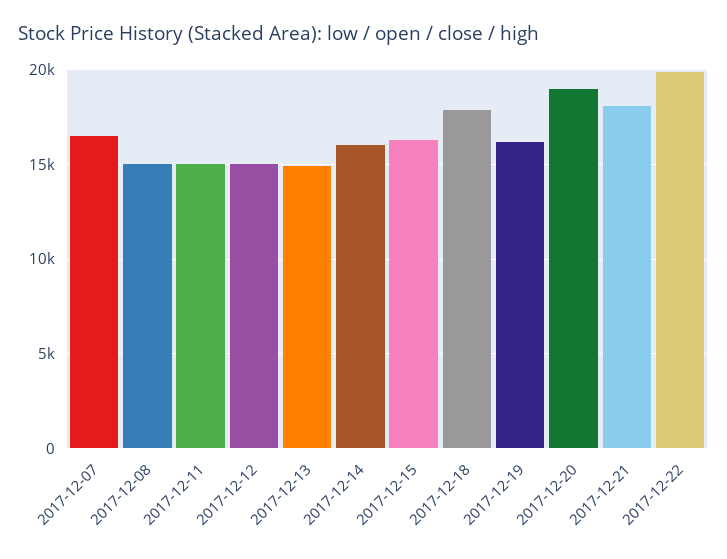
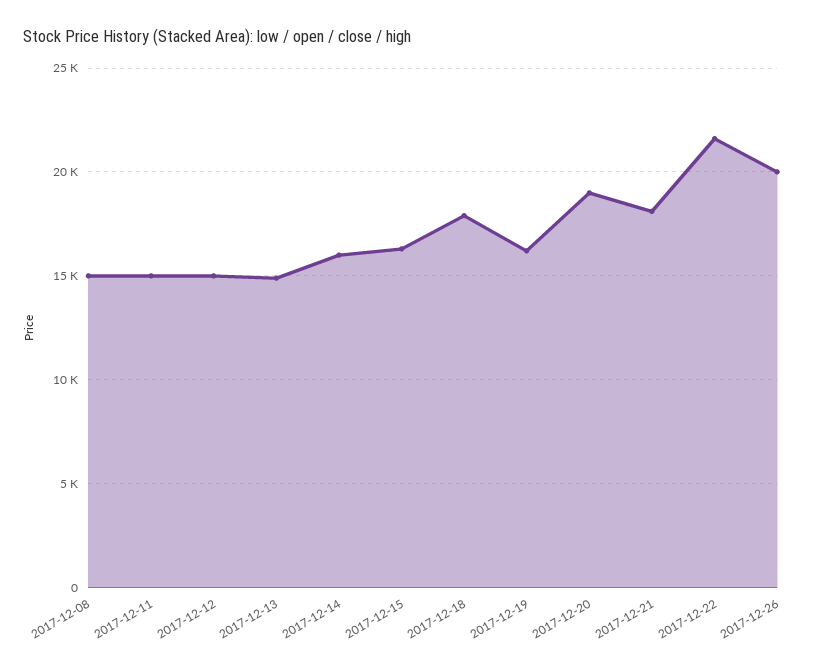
2017-12-07: 16500 -> none
2017-12-22: 20000 -> 21500
2017-12-26: none -> 20000

